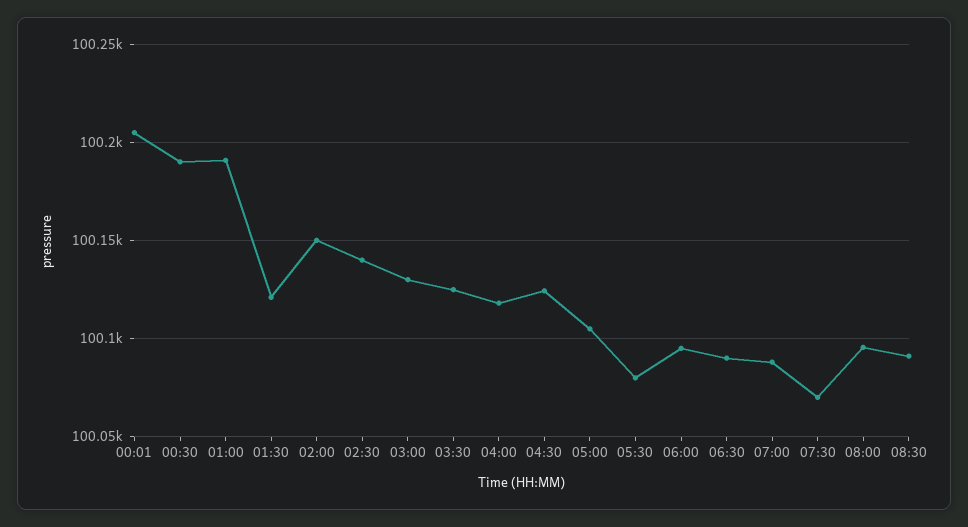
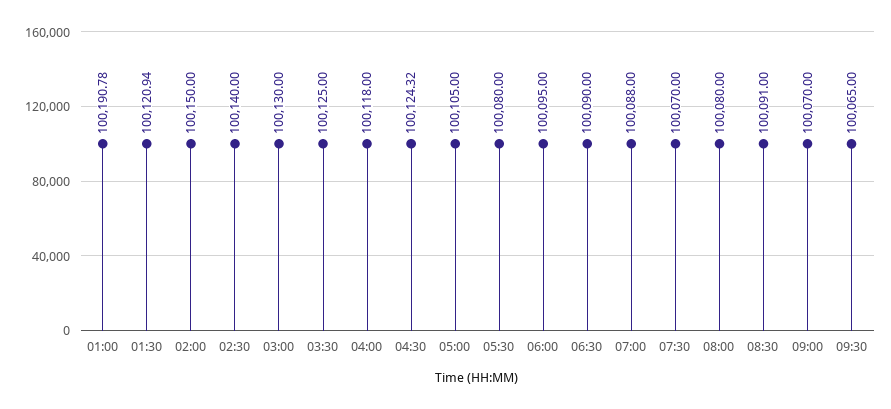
00:01: 100205 -> none
00:30: 100190 -> none
08:00: 100095 -> 100080
09:00: none -> 100070
09:30: none -> 100065

